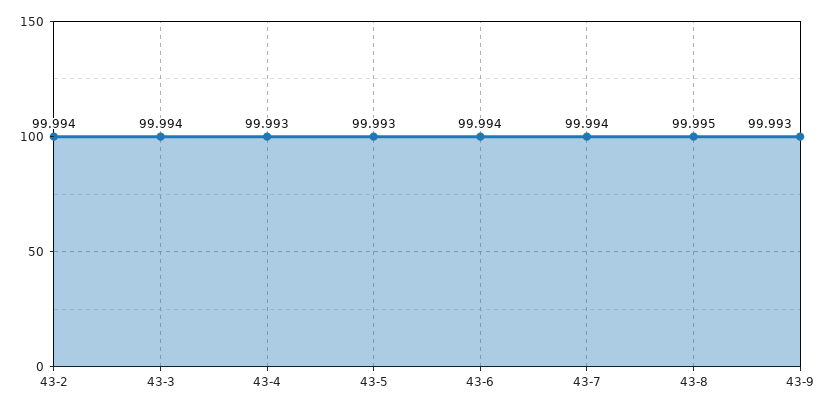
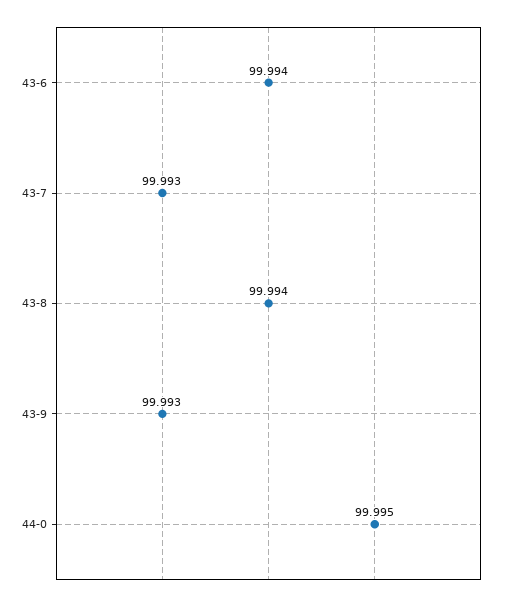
43-2: 99.994 -> none
43-3: 99.994 -> none
43-4: 99.993 -> none
43-5: 99.993 -> none
43-7: 99.994 -> 99.993
43-8: 99.995 -> 99.994
44-0: none -> 99.995

